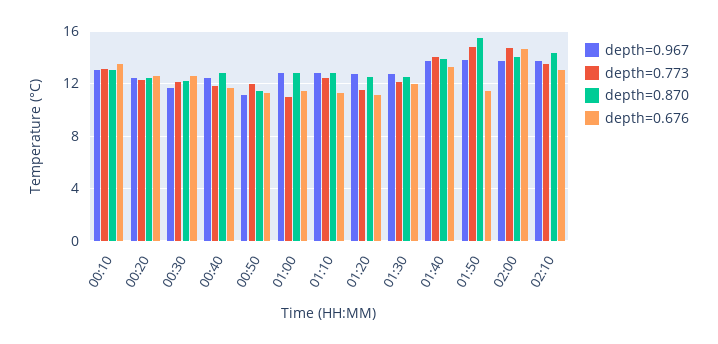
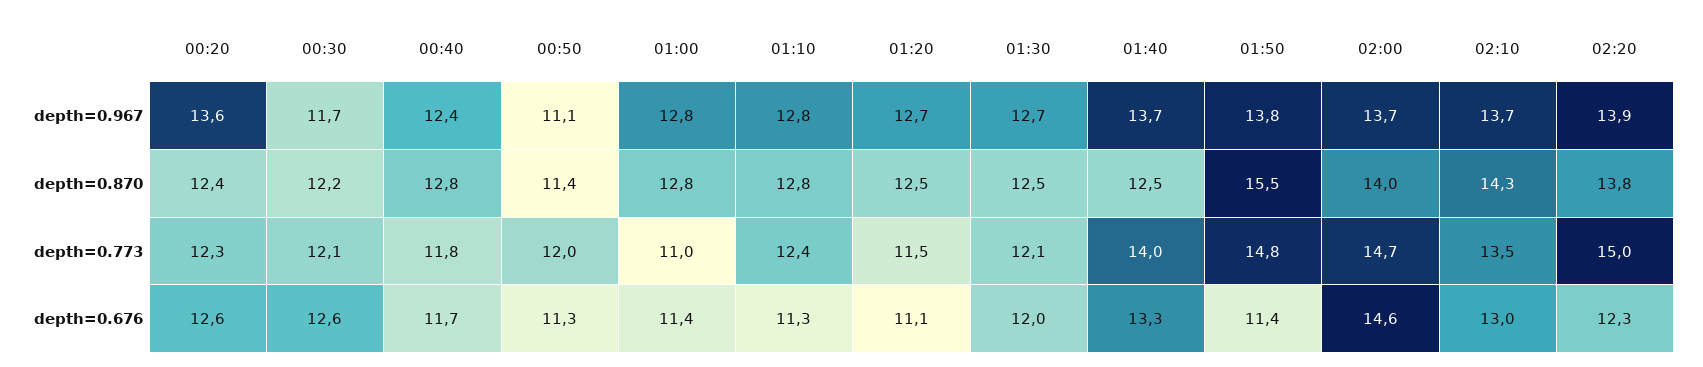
depth=0.967, 00:10: 13 -> none
depth=0.773, 00:10: 13 -> none
depth=0.870, 00:10: 13 -> none
depth=0.676, 00:10: 13.5 -> none
depth=0.967, 00:20: 12.5 -> 13.6
depth=0.870, 01:40: 14 -> 12.5
depth=0.967, 02:20: none -> 13.9
depth=0.870, 02:20: none -> 13.8
depth=0.773, 02:20: none -> 15
depth=0.676, 02:20: none -> 12.3

